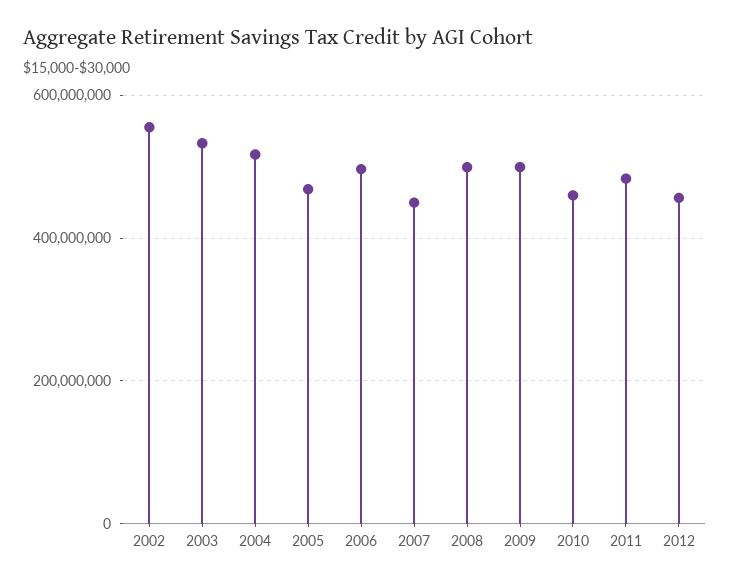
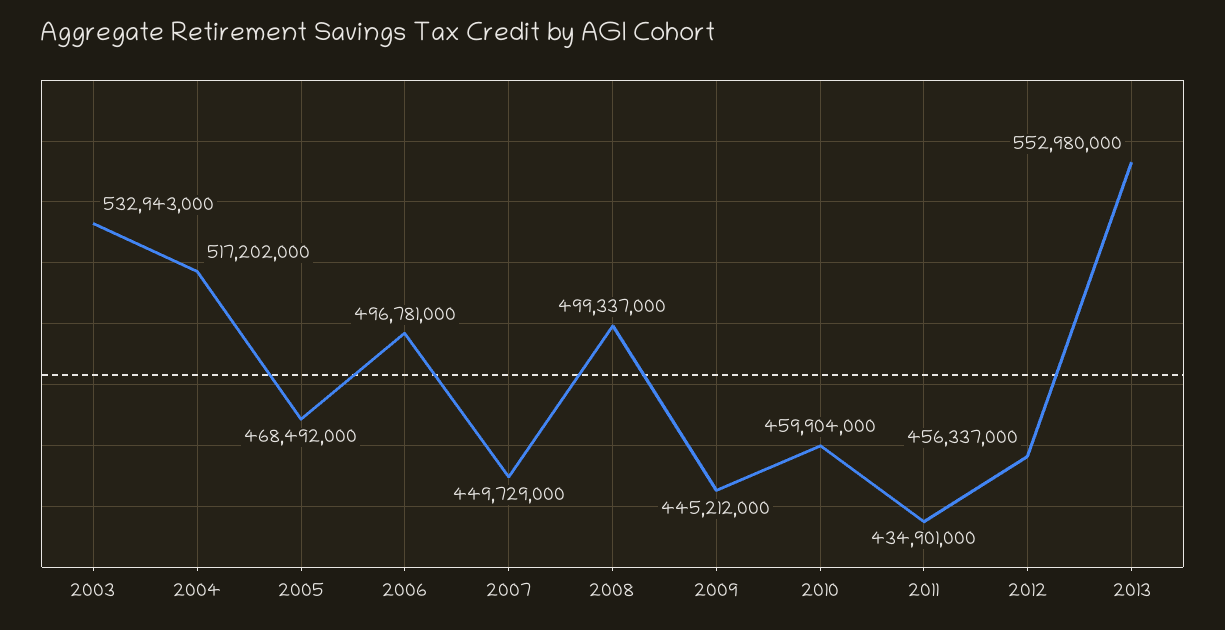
2002: 560000000 -> none
2009: 500000000 -> 445212000
2011: 480000000 -> 434901000
2013: none -> 552980000

